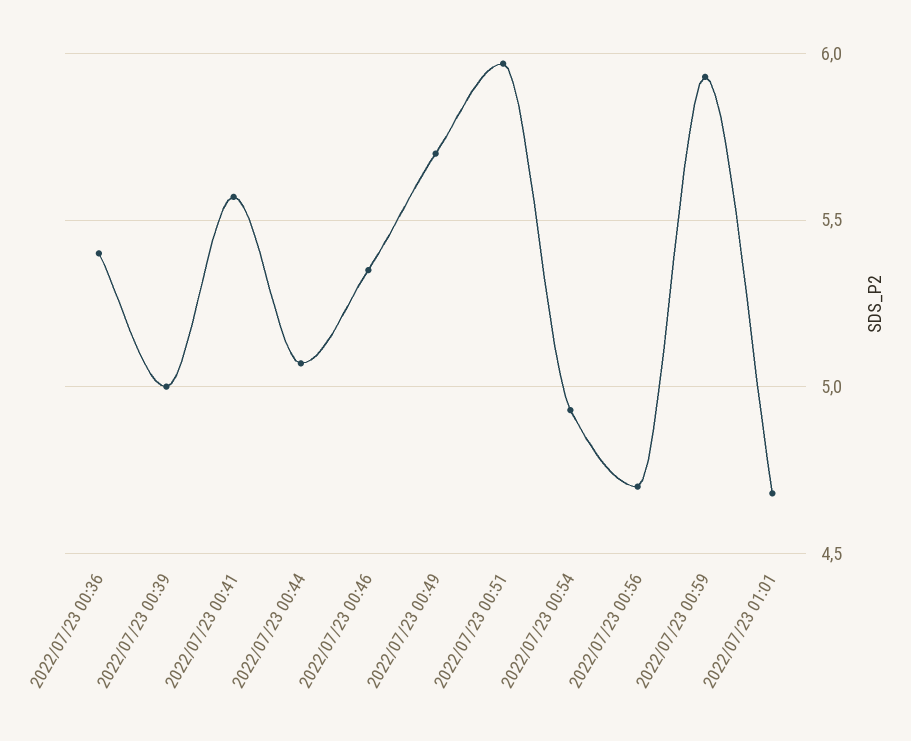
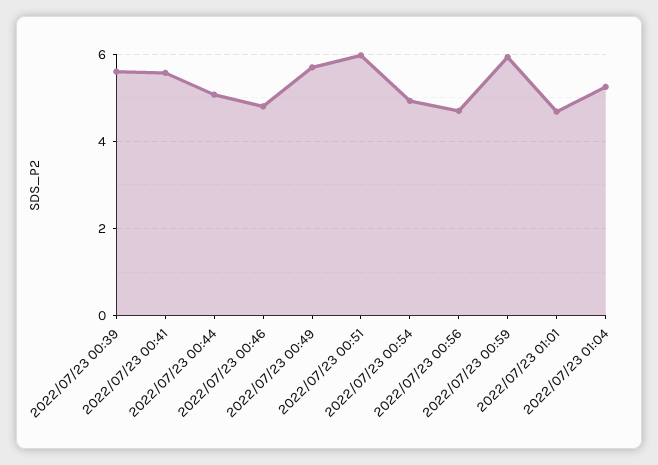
2022/07/23 00:36: 5.4 -> none
2022/07/23 00:39: 5 -> 5.6
2022/07/23 00:46: 5.35 -> 4.8
2022/07/23 01:04: none -> 5.2

